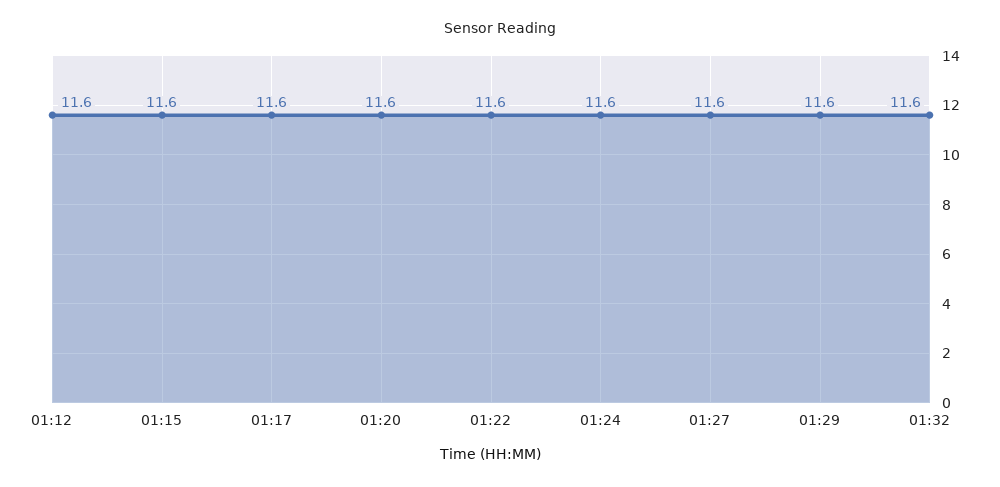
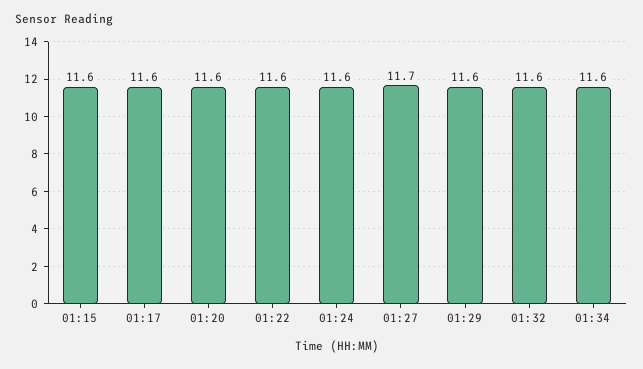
01:12: 11.6 -> none
01:27: 11.6 -> 11.7
01:34: none -> 11.6

